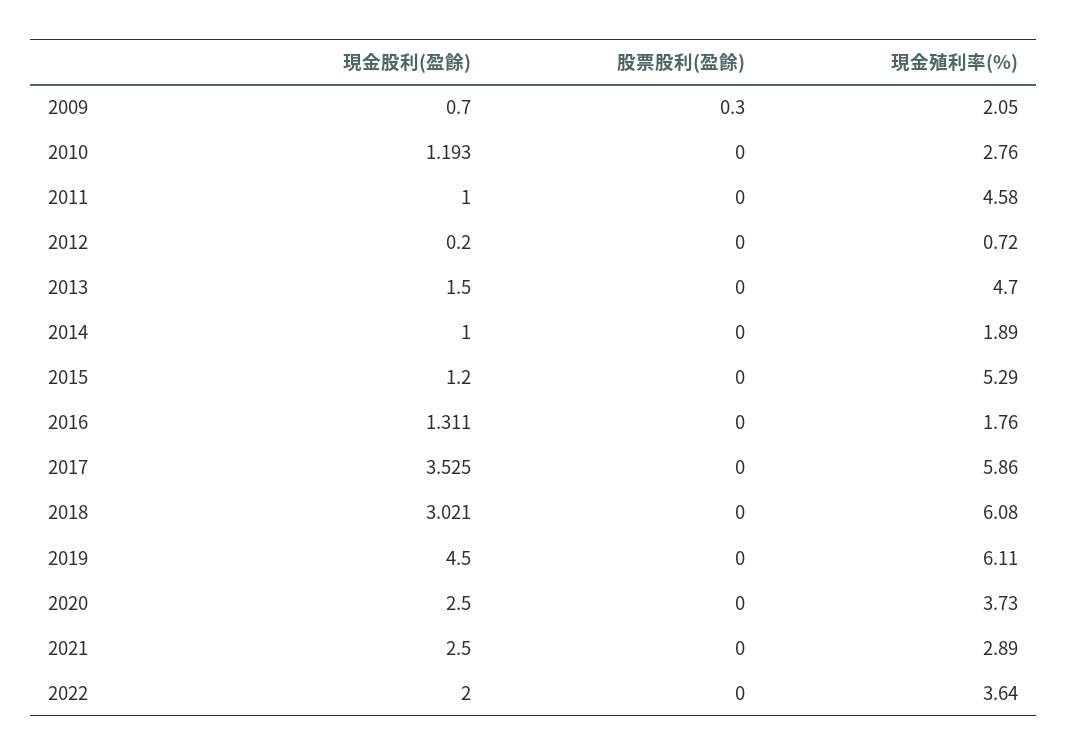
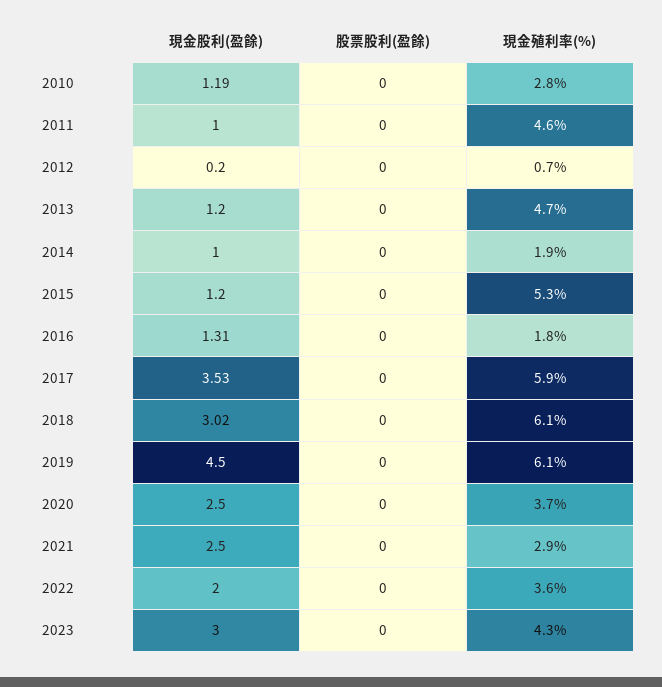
現金股利(盈餘), 2009: 0.7 -> none
股票股利(盈餘), 2009: 0.3 -> none
現金殖利率(%), 2009: 2.05 -> none
現金股利(盈餘), 2013: 1.5 -> 1.2
現金股利(盈餘), 2023: none -> 3
股票股利(盈餘), 2023: none -> 0
現金殖利率(%), 2023: none -> 4.3

